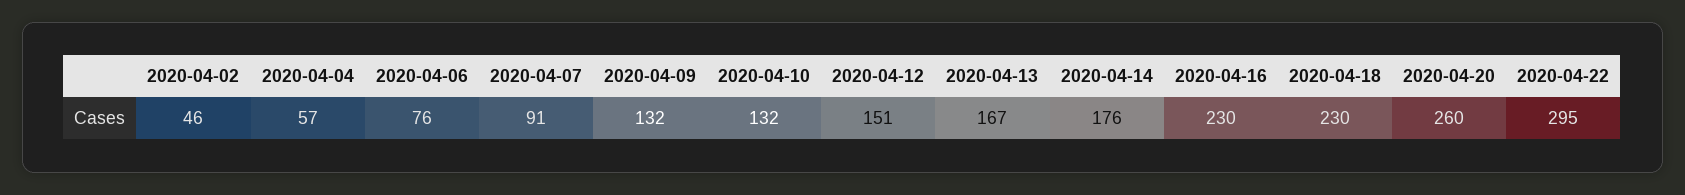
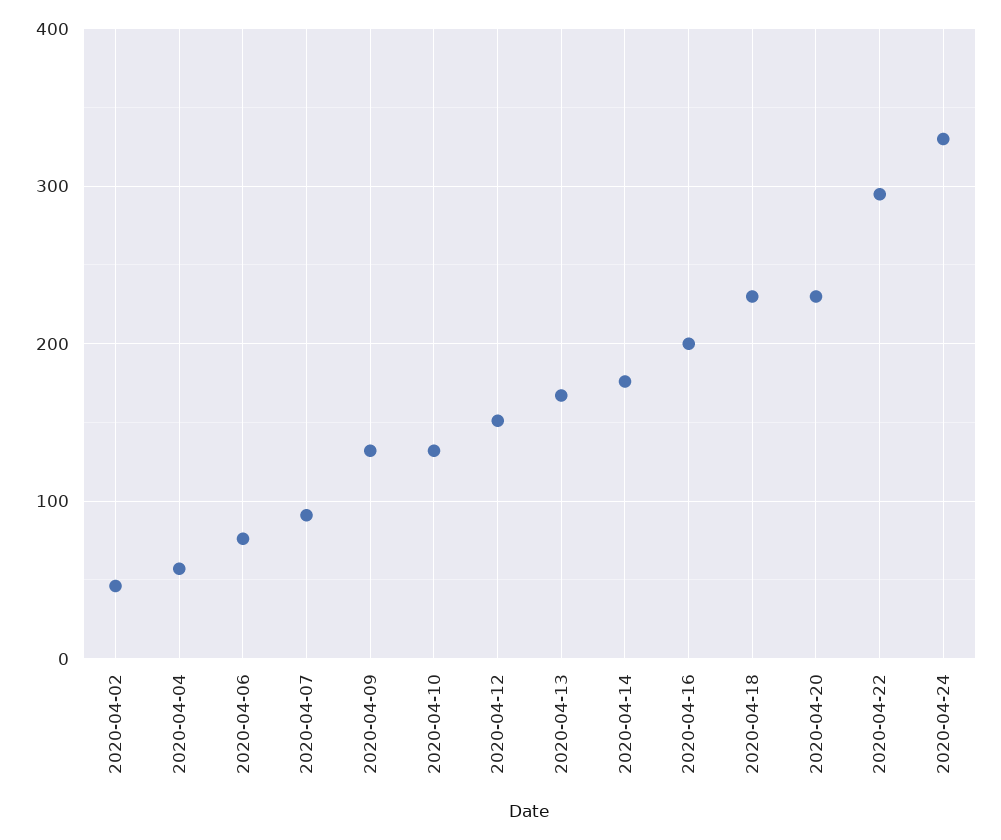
2020-04-16: 230 -> 200
2020-04-20: 260 -> 230
2020-04-24: none -> 330

